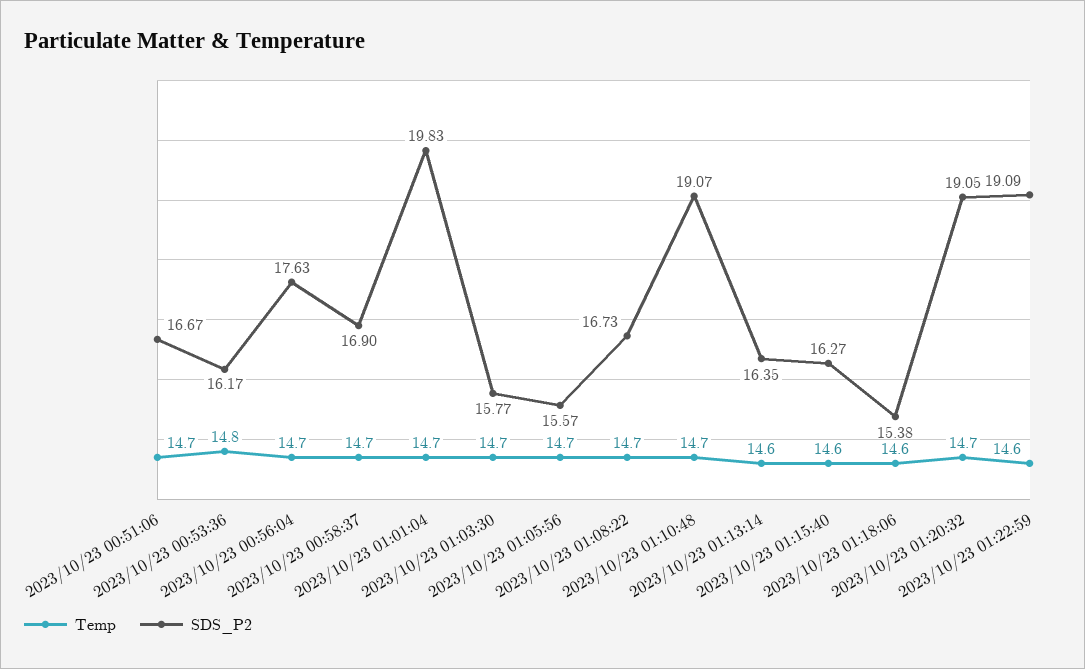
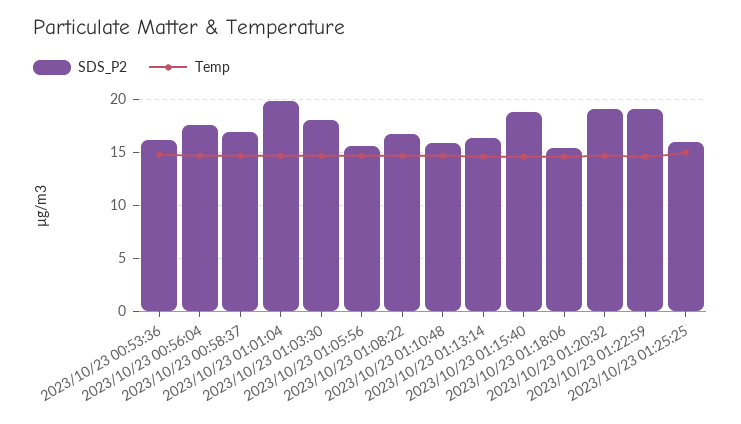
Temp, 2023/10/23 00:51:06: 14.7 -> none
SDS_P2, 2023/10/23 00:51:06: 16.67 -> none
SDS_P2, 2023/10/23 01:03:30: 15.77 -> 18
SDS_P2, 2023/10/23 01:10:48: 19.07 -> 16
SDS_P2, 2023/10/23 01:15:40: 16.27 -> 19
SDS_P2, 2023/10/23 01:25:25: none -> 16
Temp, 2023/10/23 01:25:25: none -> 15

